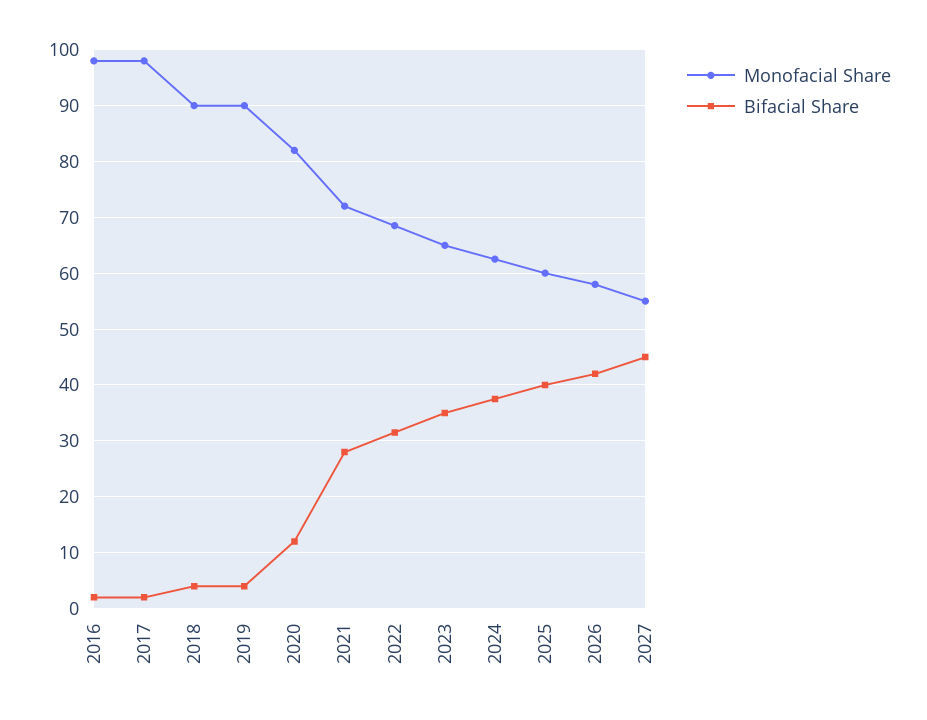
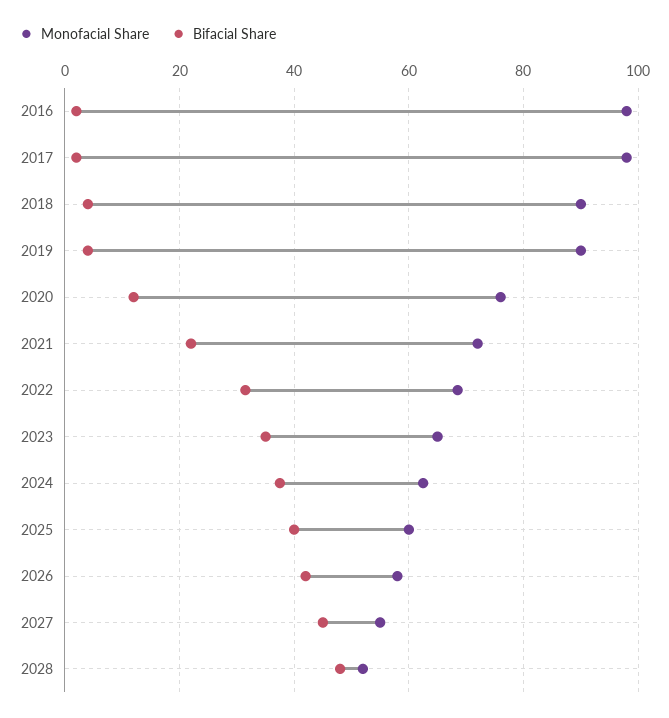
Monofacial Share, 2020: 82 -> 76
Bifacial Share, 2021: 28 -> 22
Monofacial Share, 2028: none -> 52
Bifacial Share, 2028: none -> 48

